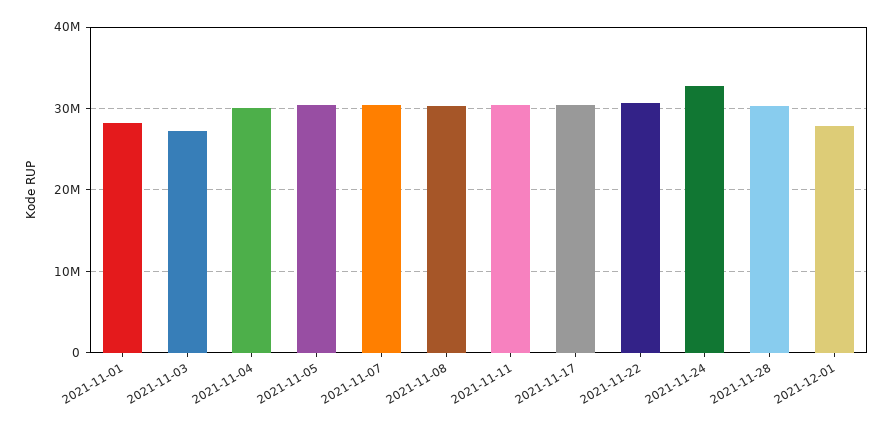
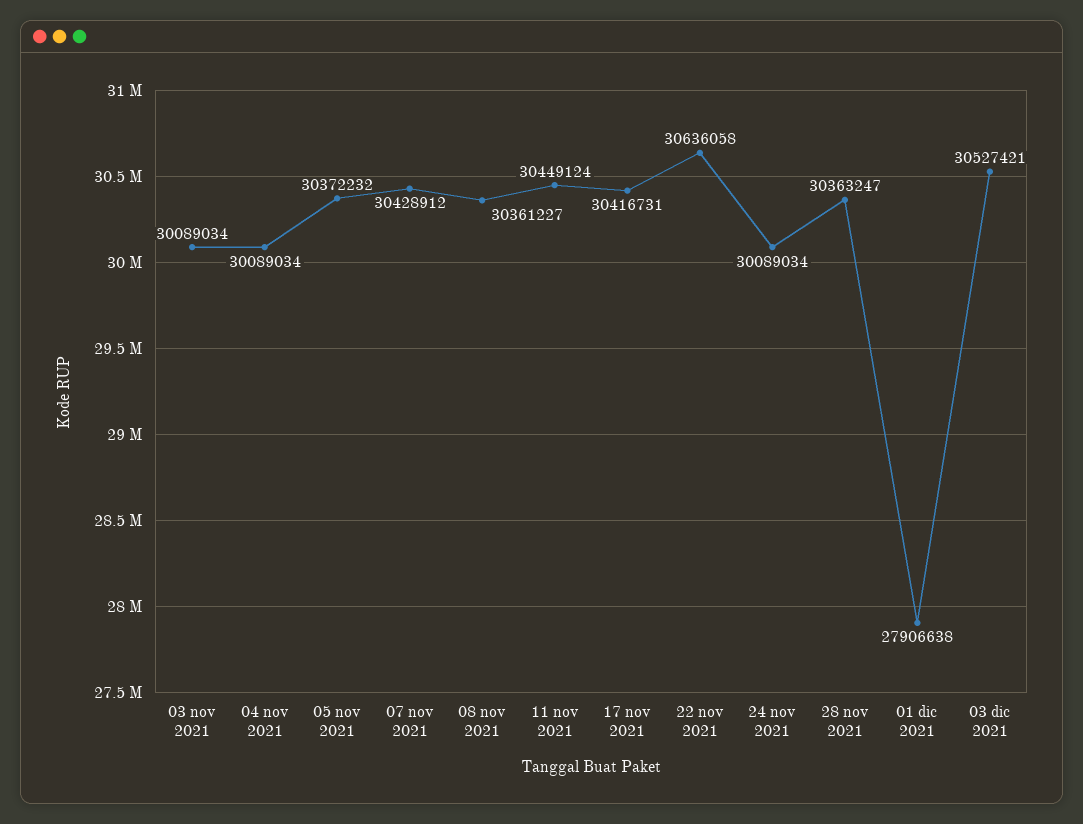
2021-11-01: 28000000 -> none
2021-11-03: 27000000 -> 30089034
2021-11-24: 33000000 -> 30089034
03 dic 2021: none -> 30527421

